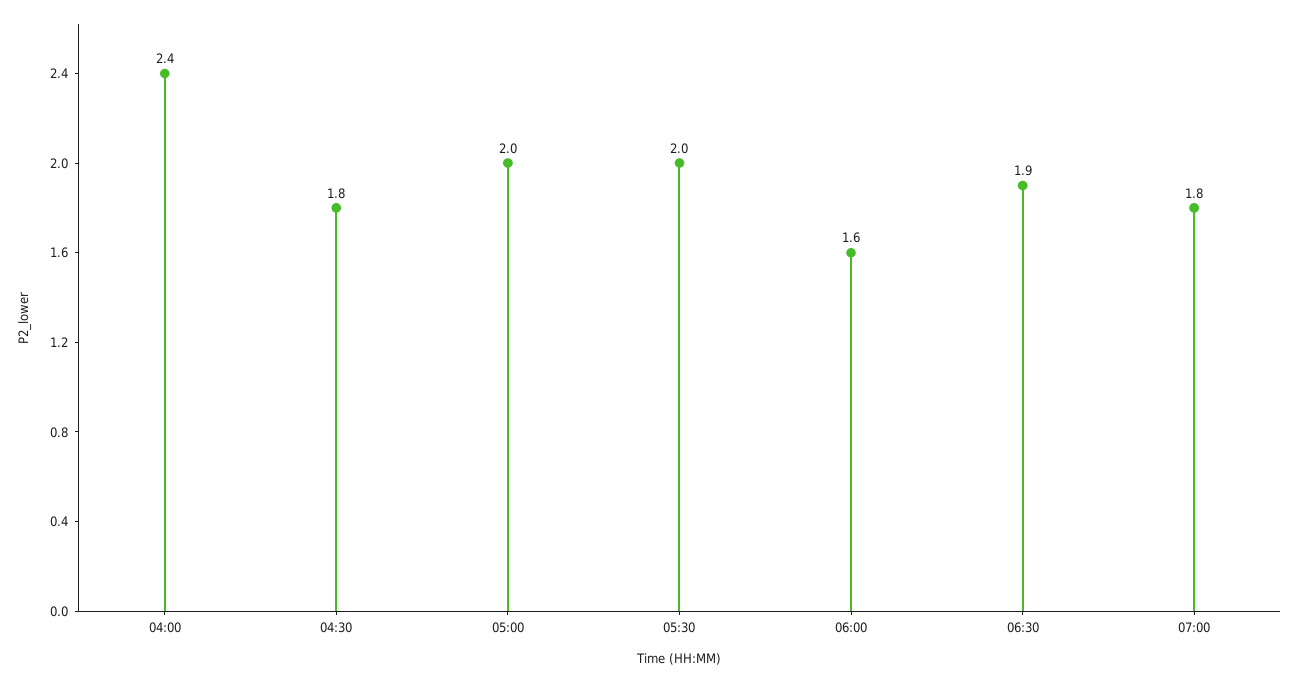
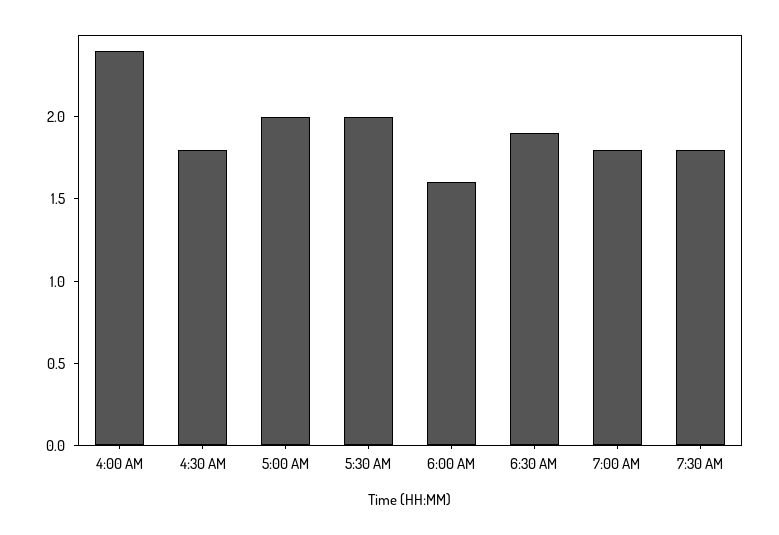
7:30 AM: none -> 1.8

